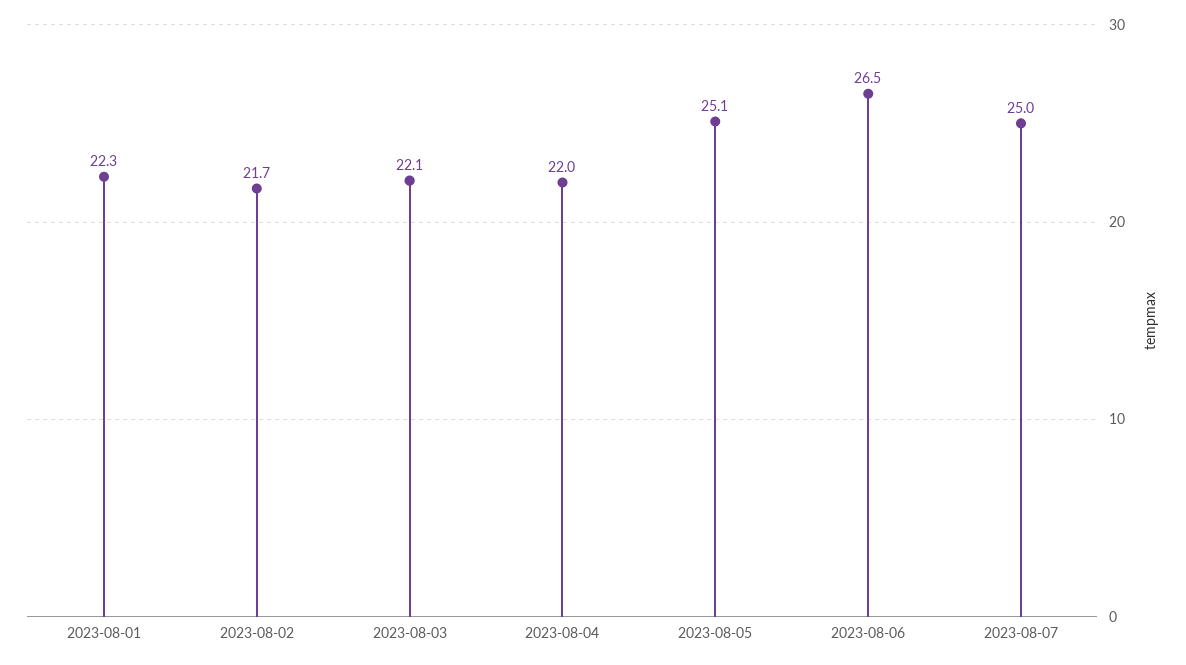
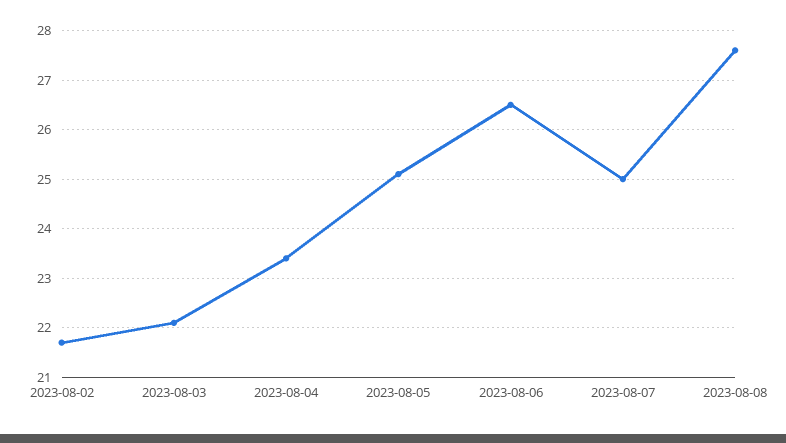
2023-08-01: 22.3 -> none
2023-08-04: 22 -> 23.5
2023-08-08: none -> 27.5

